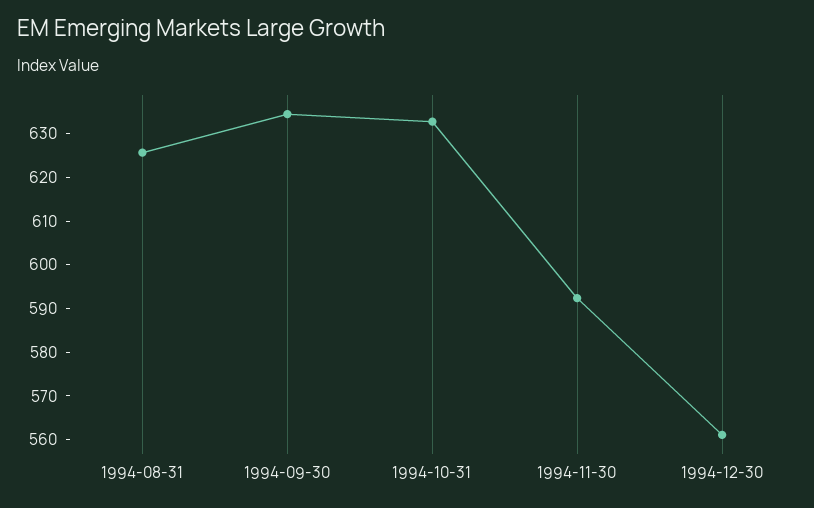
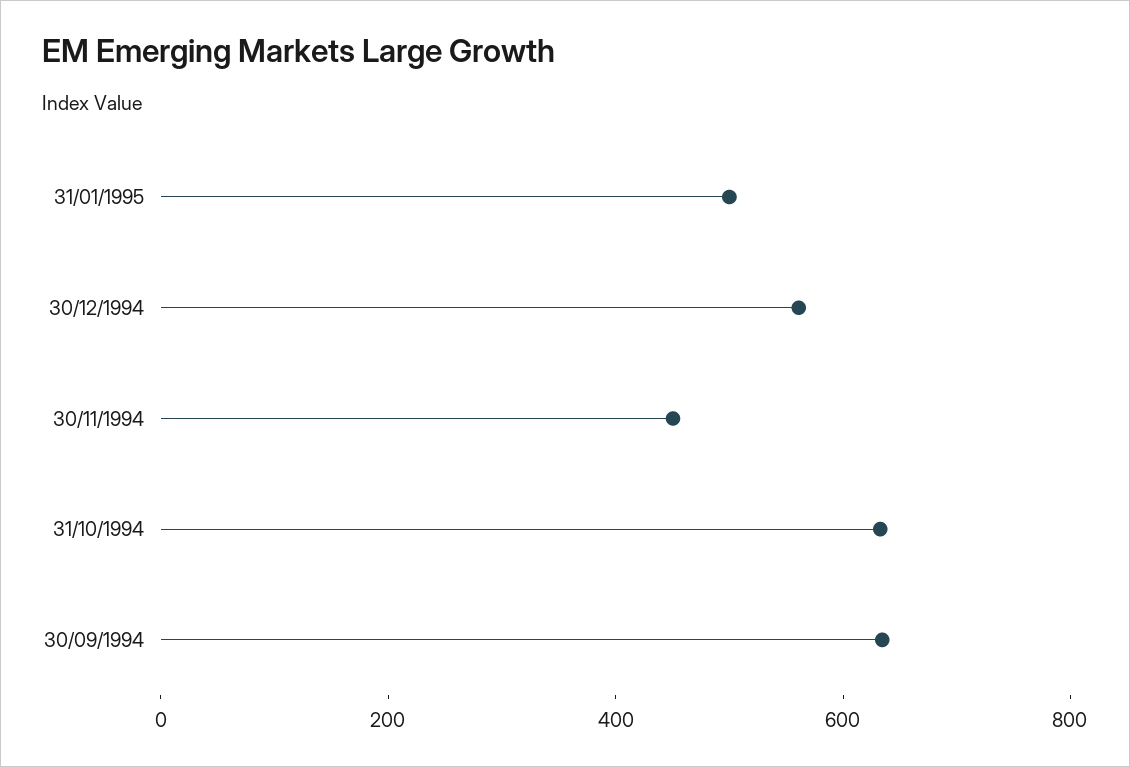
1994-08-31: 626 -> none
1994-11-30: 592 -> 450
31/01/1995: none -> 500

